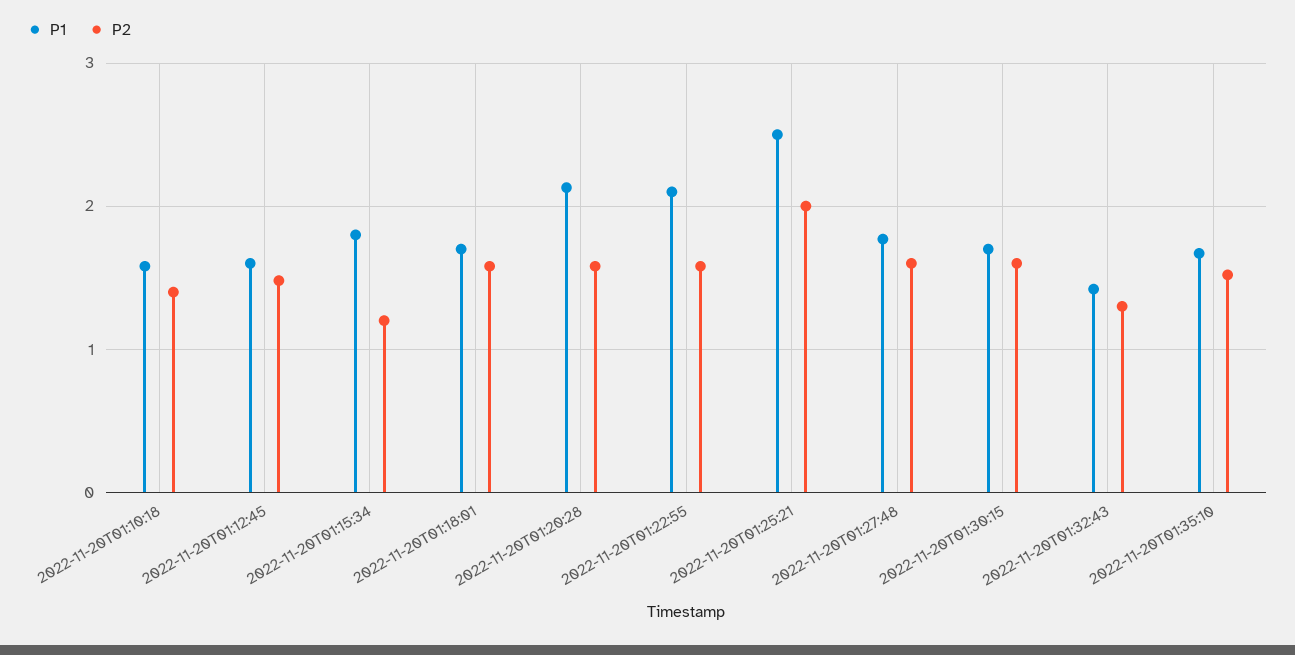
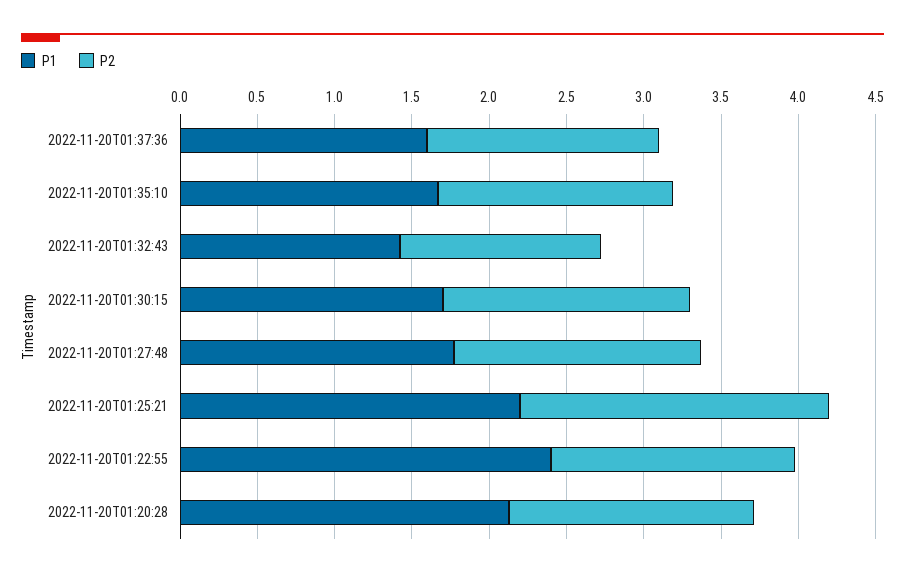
P1, 2022-11-20T01:10:18: 1.6 -> none
P2, 2022-11-20T01:10:18: 1.4 -> none
P1, 2022-11-20T01:12:45: 1.6 -> none
P2, 2022-11-20T01:12:45: 1.5 -> none
P1, 2022-11-20T01:15:34: 1.8 -> none
P2, 2022-11-20T01:15:34: 1.2 -> none
P1, 2022-11-20T01:18:01: 1.7 -> none
P2, 2022-11-20T01:18:01: 1.6 -> none
P1, 2022-11-20T01:22:55: 2.1 -> 2.4
P1, 2022-11-20T01:25:21: 2.5 -> 2.2
P1, 2022-11-20T01:37:36: none -> 1.6
P2, 2022-11-20T01:37:36: none -> 1.5

